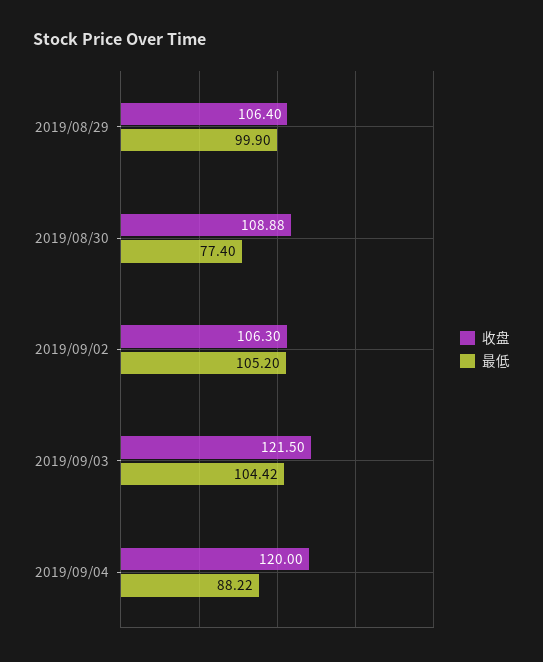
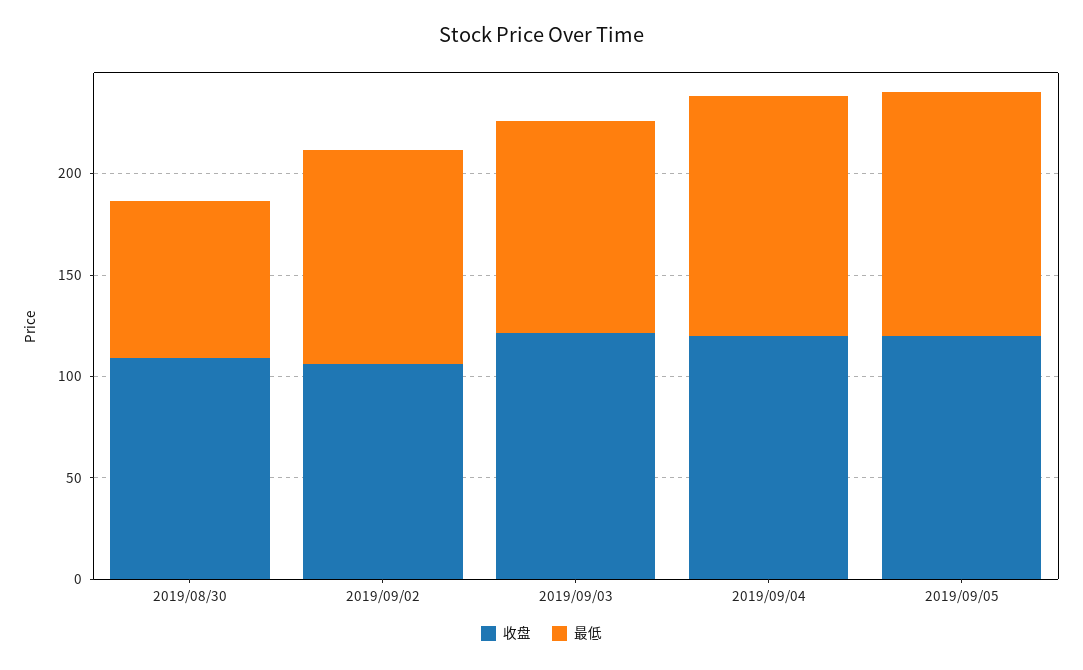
收盘, 2019/08/29: 106.4 -> none
最低, 2019/08/29: 99.9 -> none
最低, 2019/09/04: 88.22 -> 120
收盘, 2019/09/05: none -> 120
最低, 2019/09/05: none -> 120

